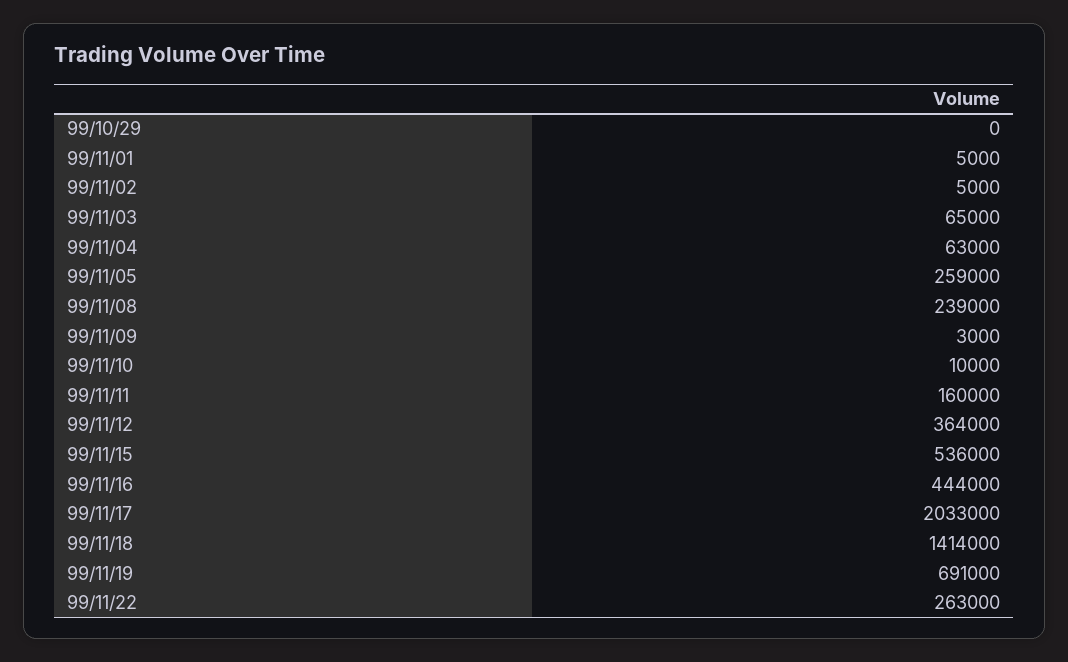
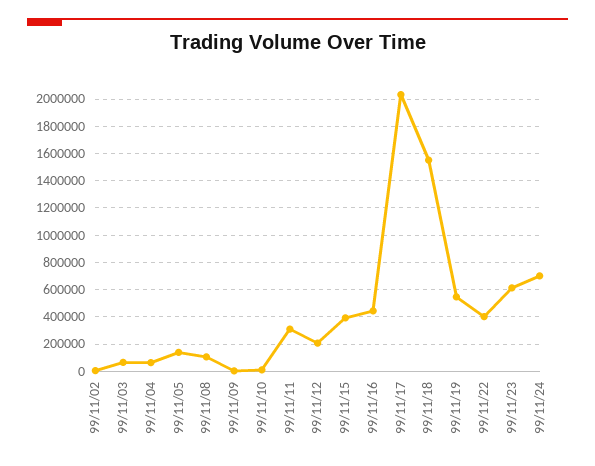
99/10/29: 0 -> none
99/11/01: 5000 -> none
99/11/05: 259000 -> 150000
99/11/08: 239000 -> 100000
99/11/11: 160000 -> 300000
99/11/12: 364000 -> 200000
99/11/15: 536000 -> 400000
99/11/18: 1414000 -> 1550000
99/11/19: 691000 -> 550000
99/11/22: 263000 -> 400000
99/11/23: none -> 600000
99/11/24: none -> 700000

